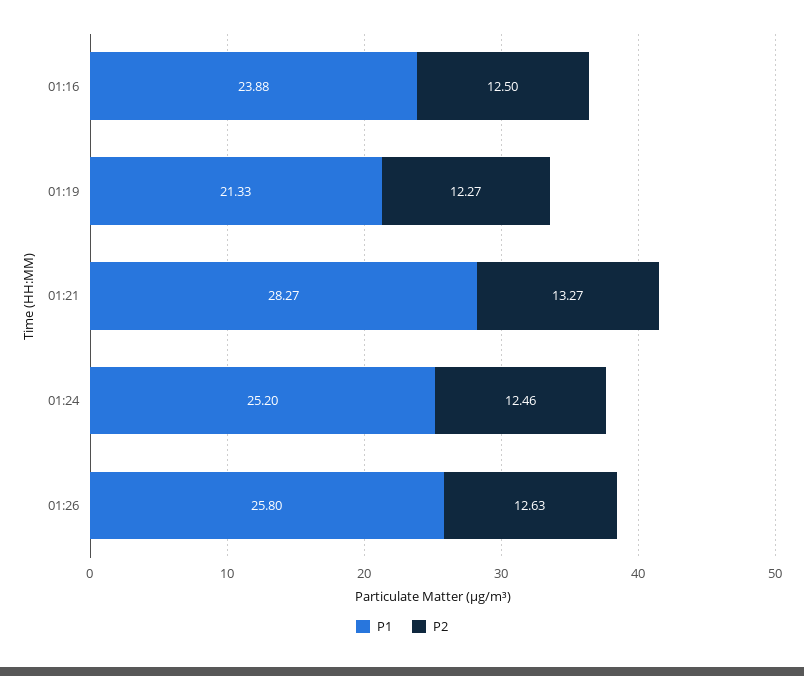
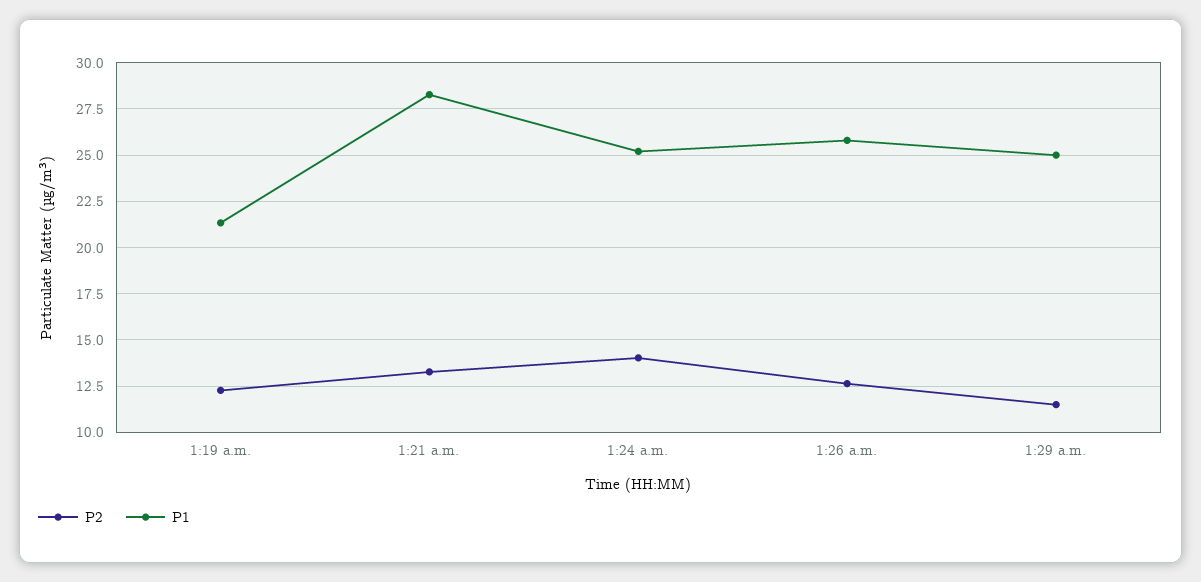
P1, 01:16: 23.88 -> none
P2, 01:16: 12.5 -> none
P2, 01:24: 12.46 -> 14
P2, 1:29 a.m.: none -> 11.5
P1, 1:29 a.m.: none -> 25

